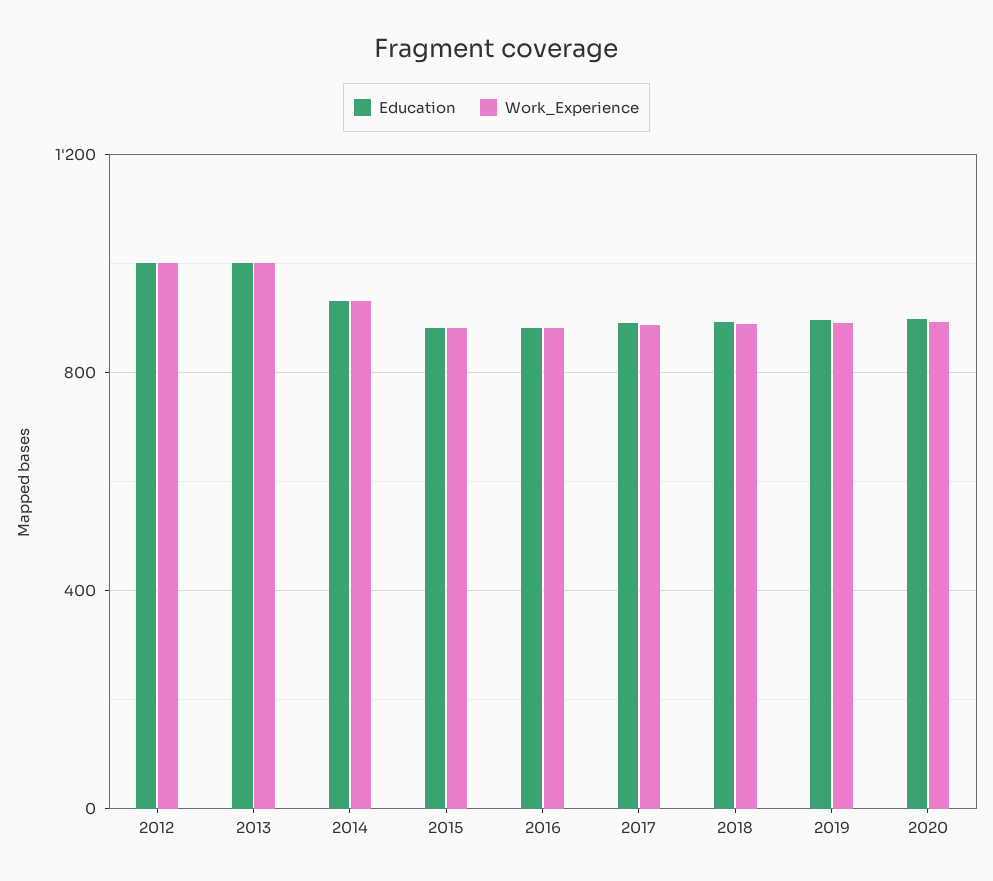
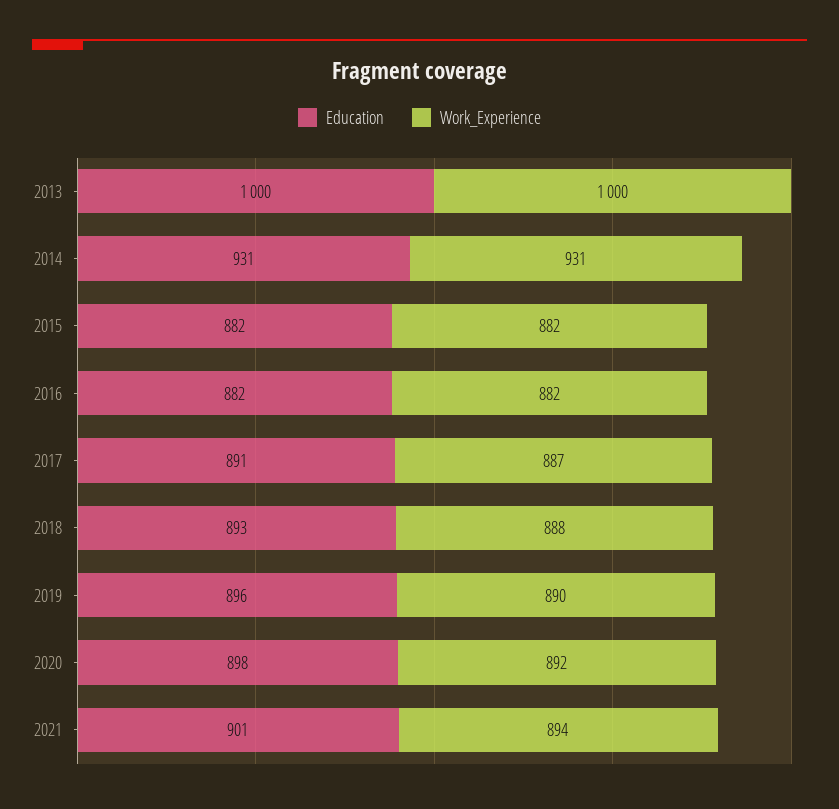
Education, 2012: 1000 -> none
Work_Experience, 2012: 1000 -> none
Education, 2021: none -> 901
Work_Experience, 2021: none -> 894

